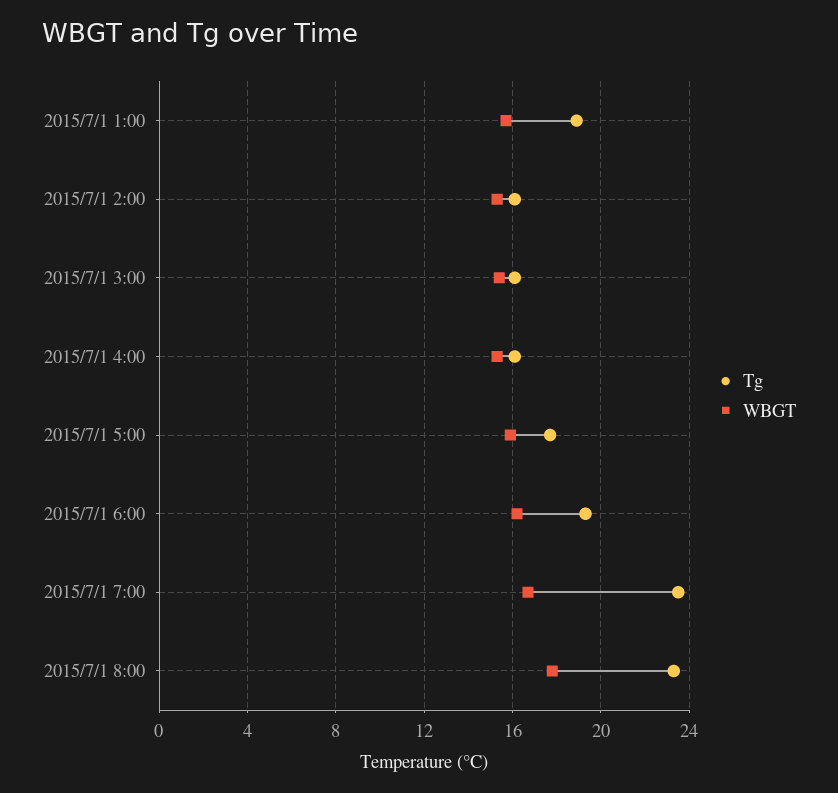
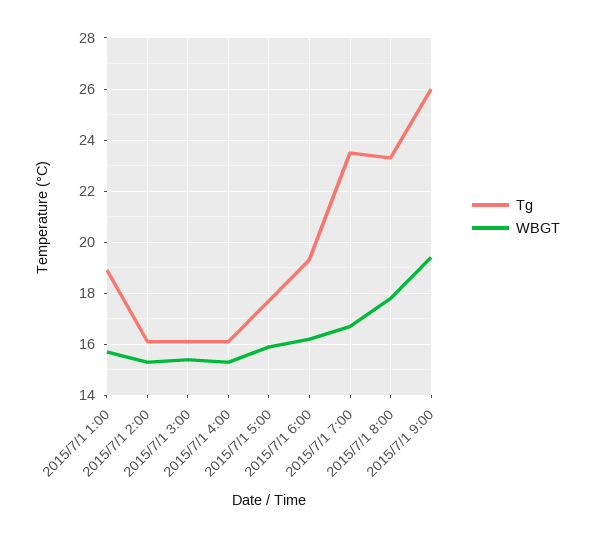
Tg, 2015/7/1 9:00: none -> 26
WBGT, 2015/7/1 9:00: none -> 19.5

